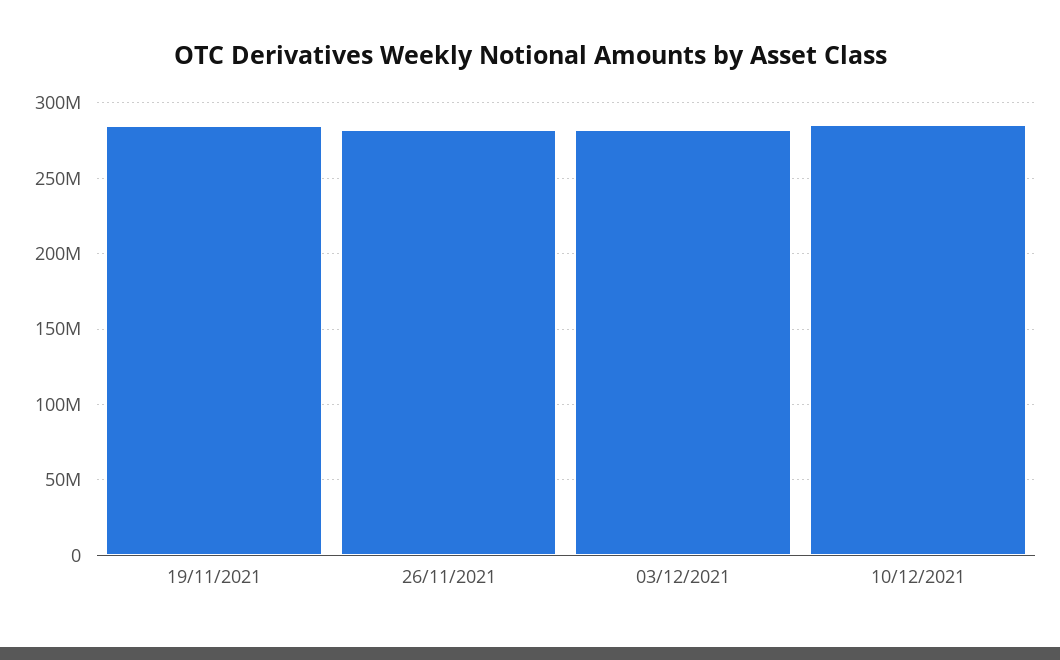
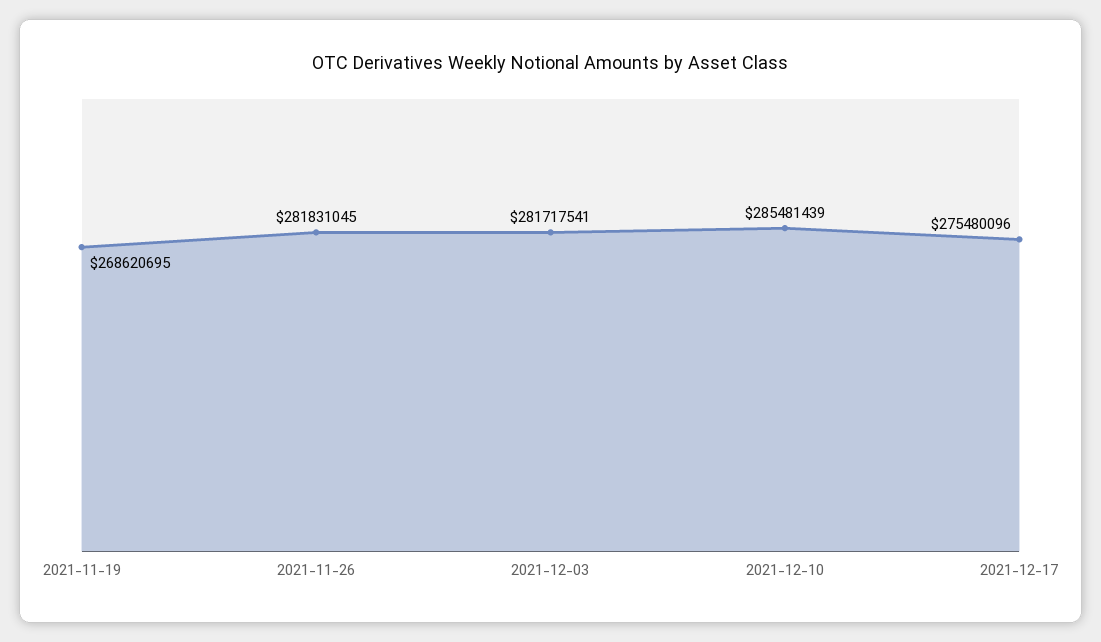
19/11/2021: 285000000 -> 268620695
2021-12-17: none -> 275480096

